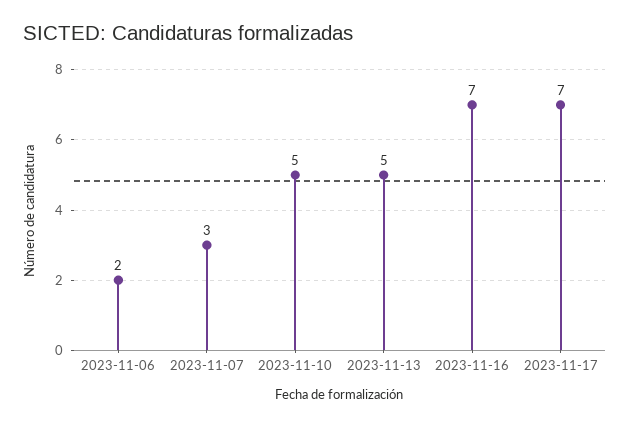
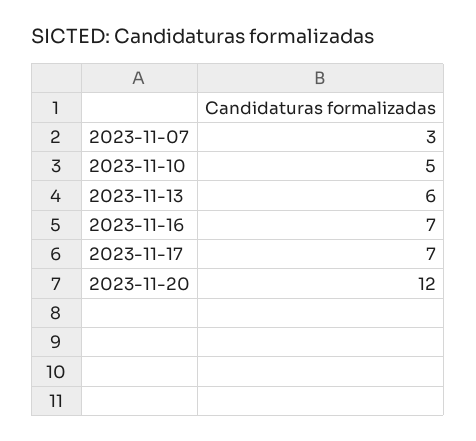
2023-11-06: 2 -> none
2023-11-13: 5 -> 6
2023-11-20: none -> 12

